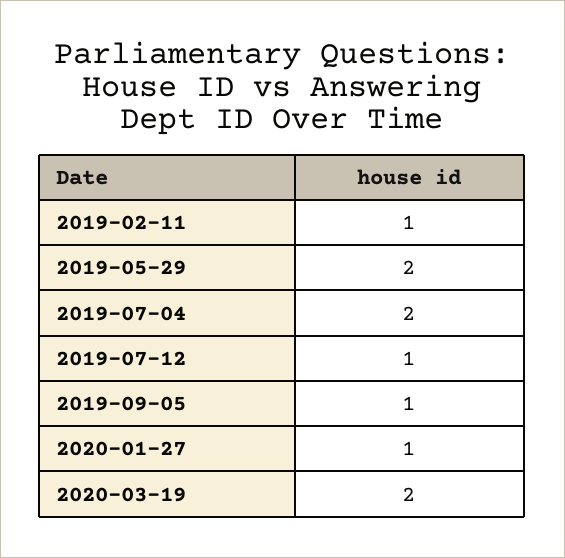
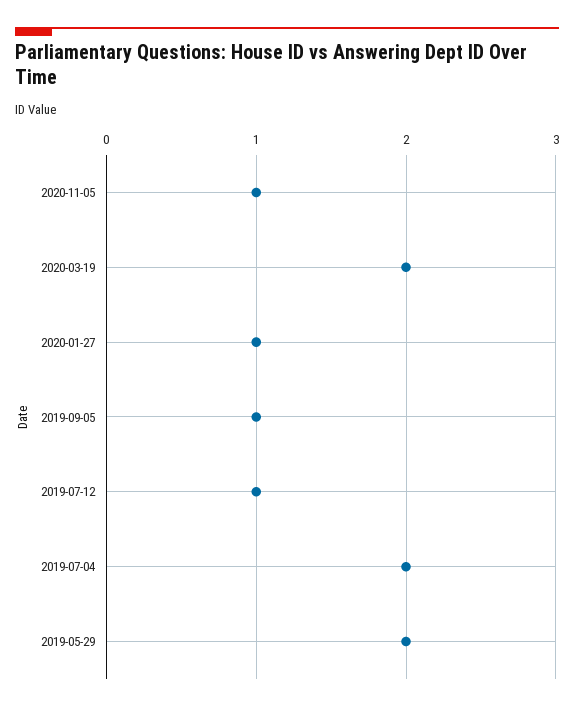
2019-02-11: 1 -> none
2020-11-05: none -> 1

